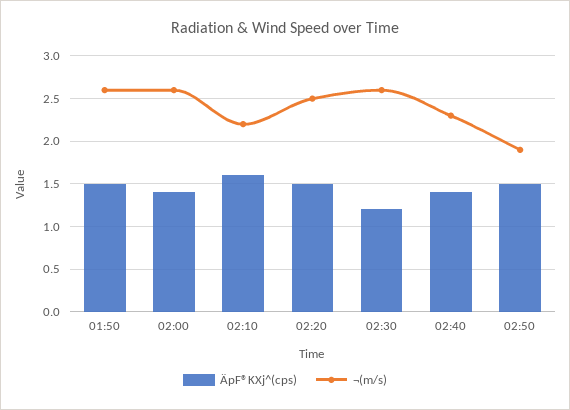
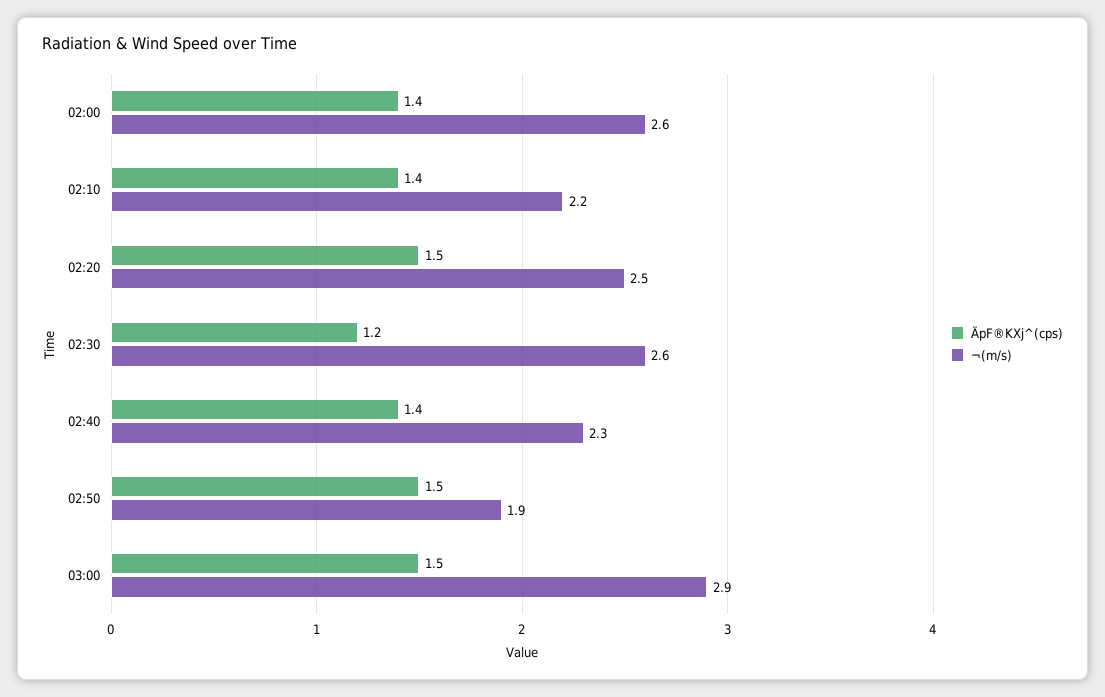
ÄpF®KXj^(cps), 01:50: 1.5 -> none
¬(m/s), 01:50: 2.6 -> none
ÄpF®KXj^(cps), 02:10: 1.6 -> 1.4
ÄpF®KXj^(cps), 03:00: none -> 1.5
¬(m/s), 03:00: none -> 2.9

